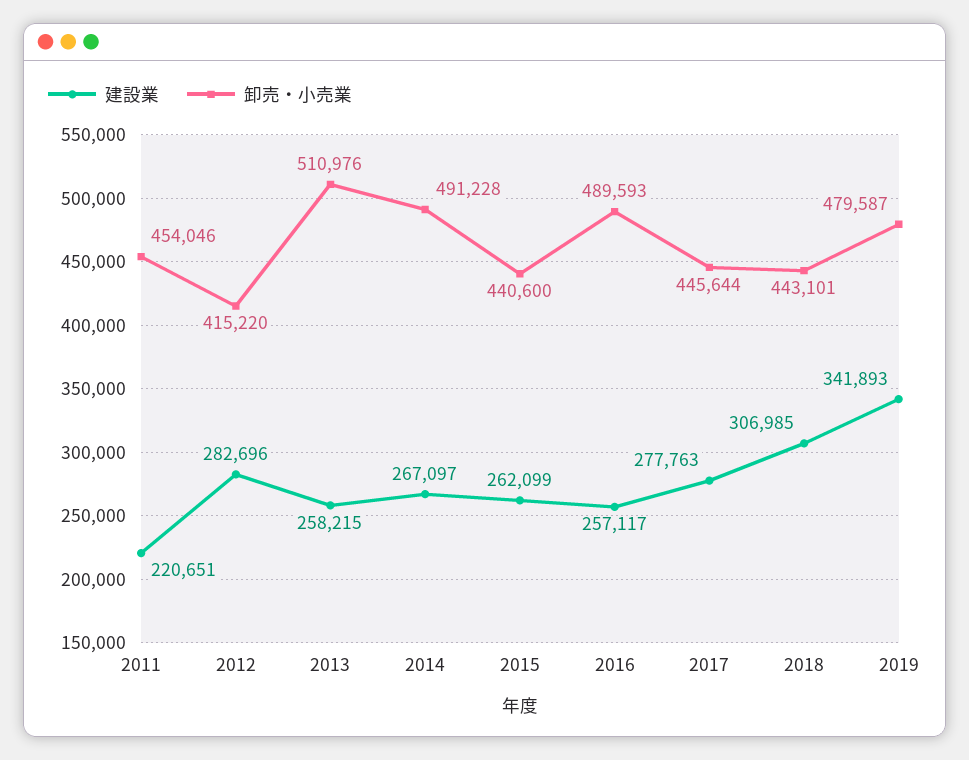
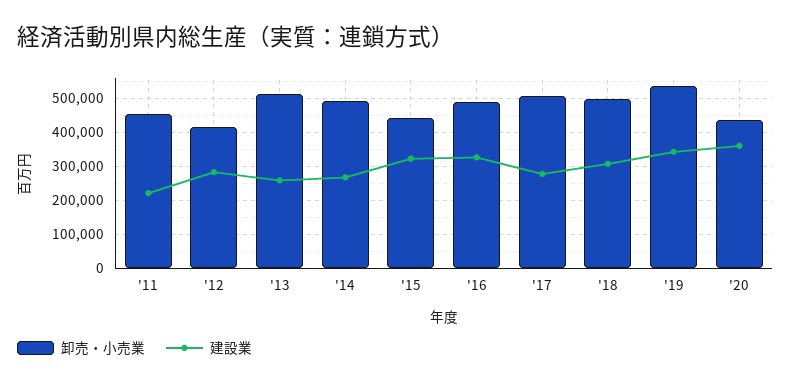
建設業, 2015: 262099 -> 320000
建設業, 2016: 257117 -> 320000
卸売・小売業, 2017: 445644 -> 500000
卸売・小売業, 2018: 443101 -> 500000
卸売・小売業, 2019: 479587 -> 540000
卸売・小売業, '20: none -> 440000
建設業, '20: none -> 360000

